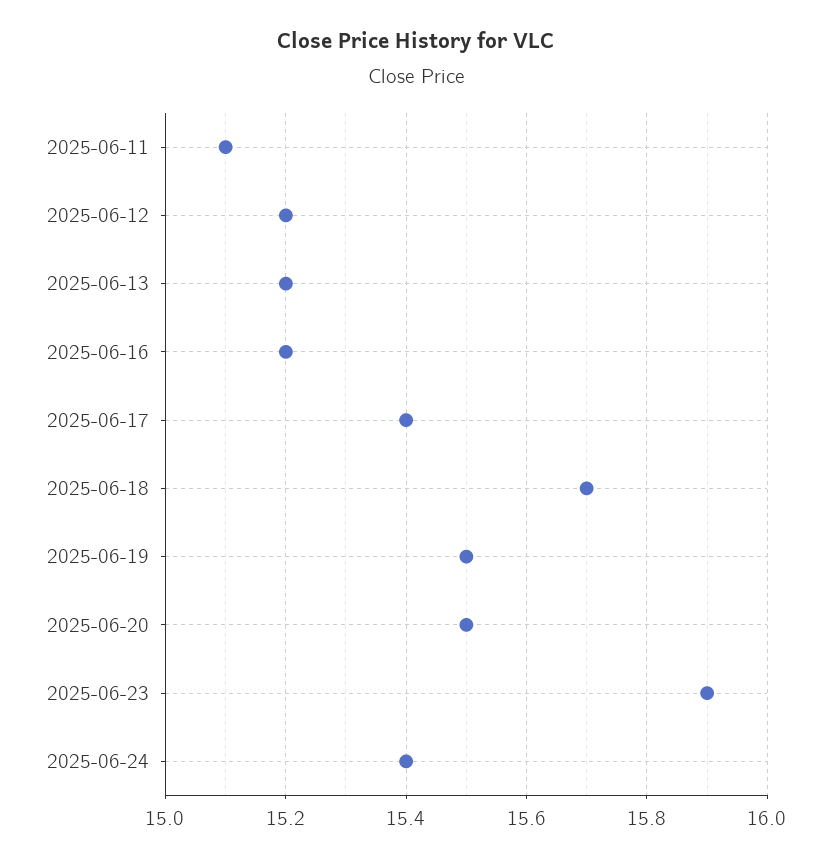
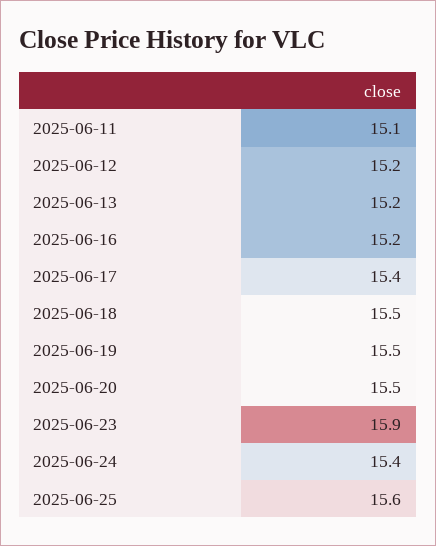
2025-06-18: 15.7 -> 15.5
2025-06-25: none -> 15.6

